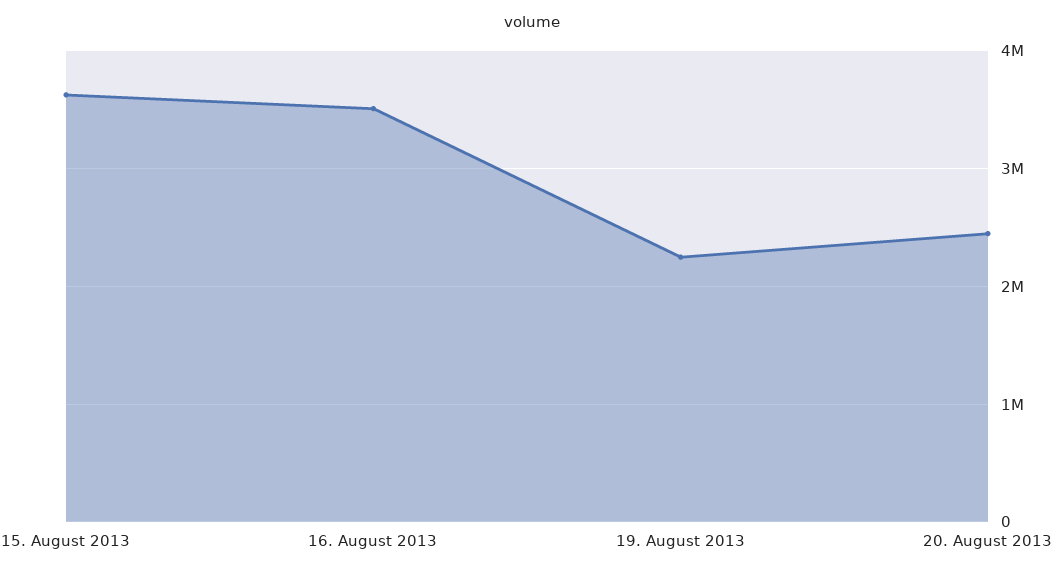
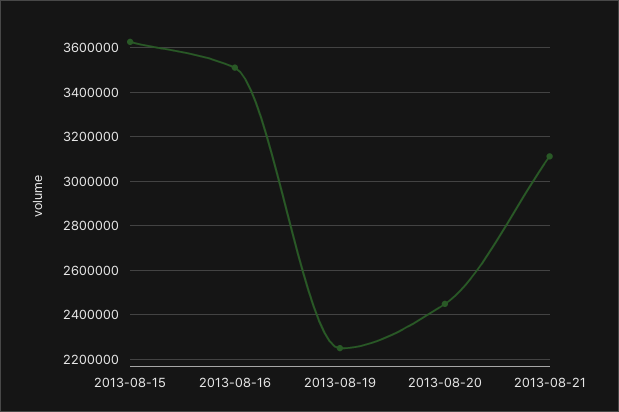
2013-08-21: none -> 3100000

